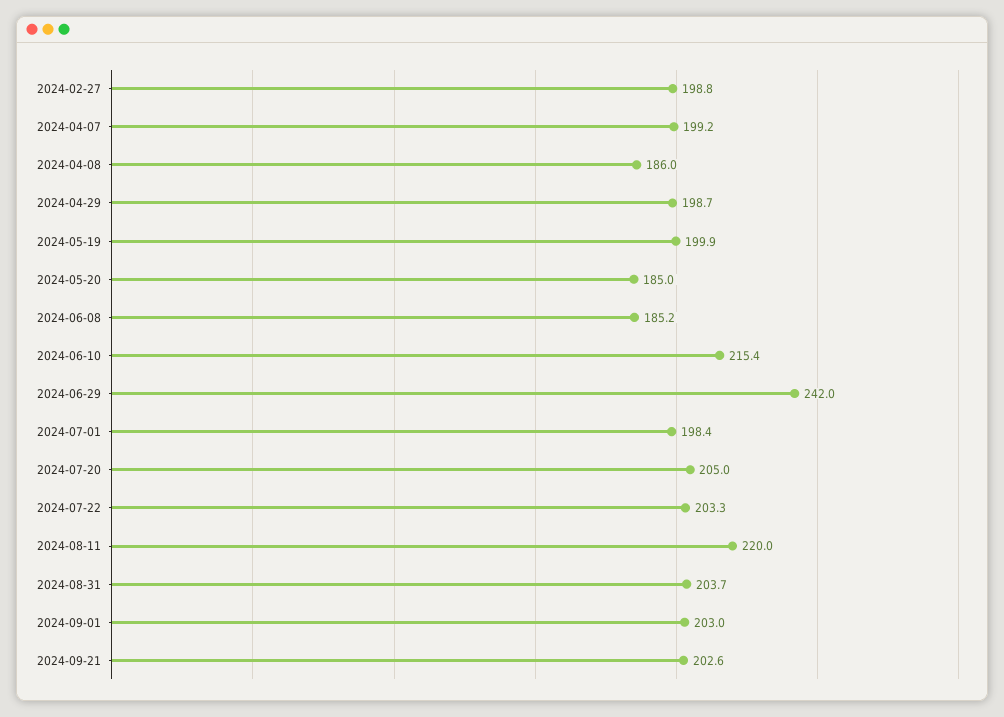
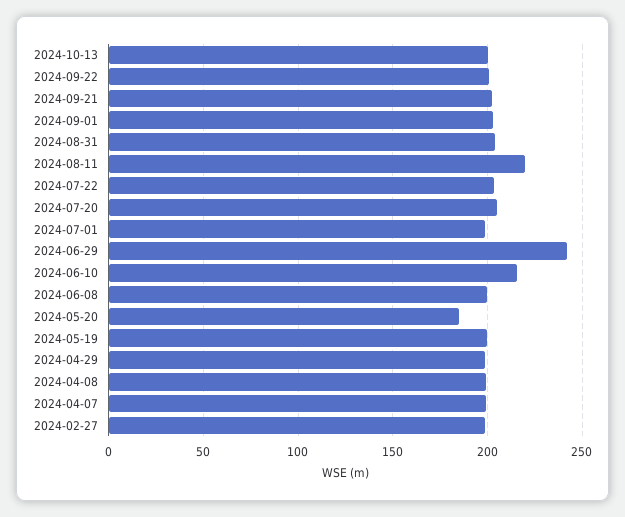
2024-04-08: 186 -> 200
2024-06-08: 185.2 -> 200
2024-10-13: none -> 200
2024-09-22: none -> 200

